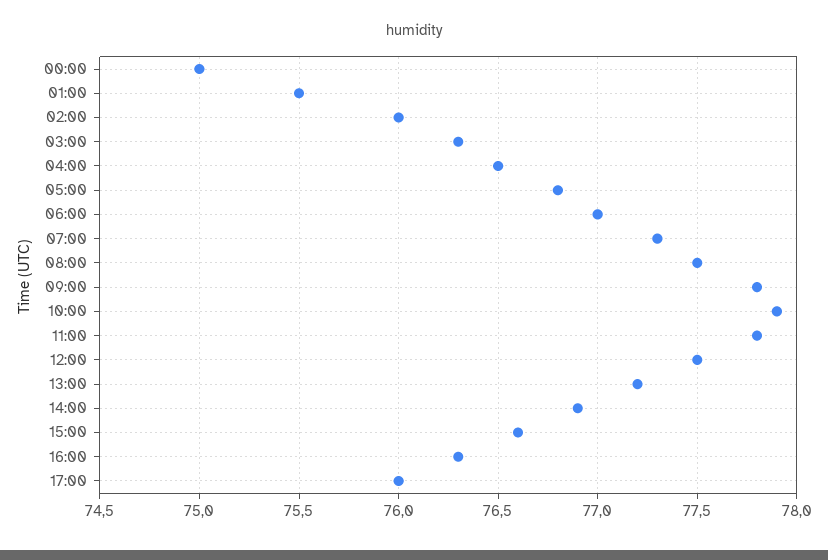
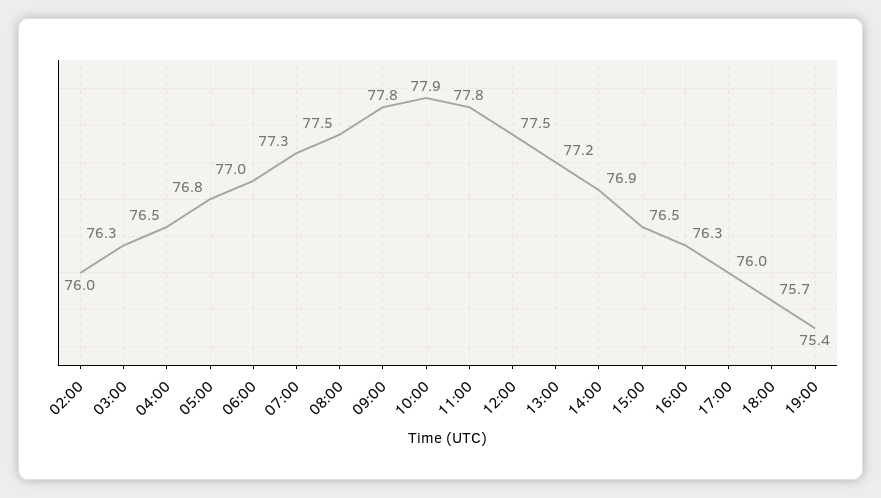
00:00: 75 -> none
01:00: 75.5 -> none
15:00: 76.6 -> 76.5
18:00: none -> 75.7
19:00: none -> 75.4

